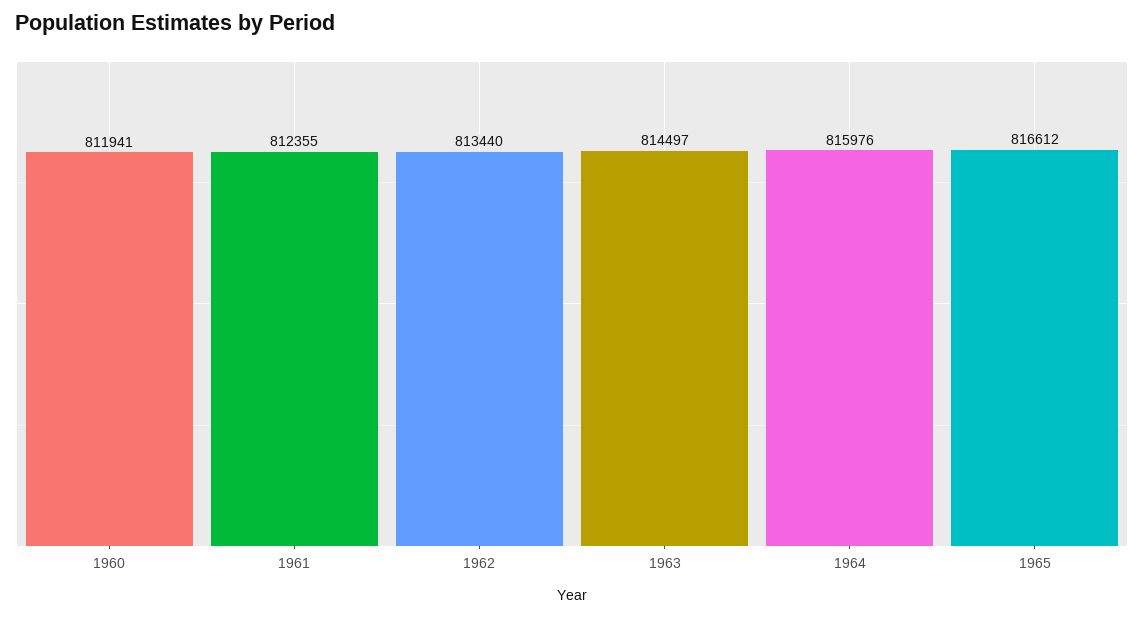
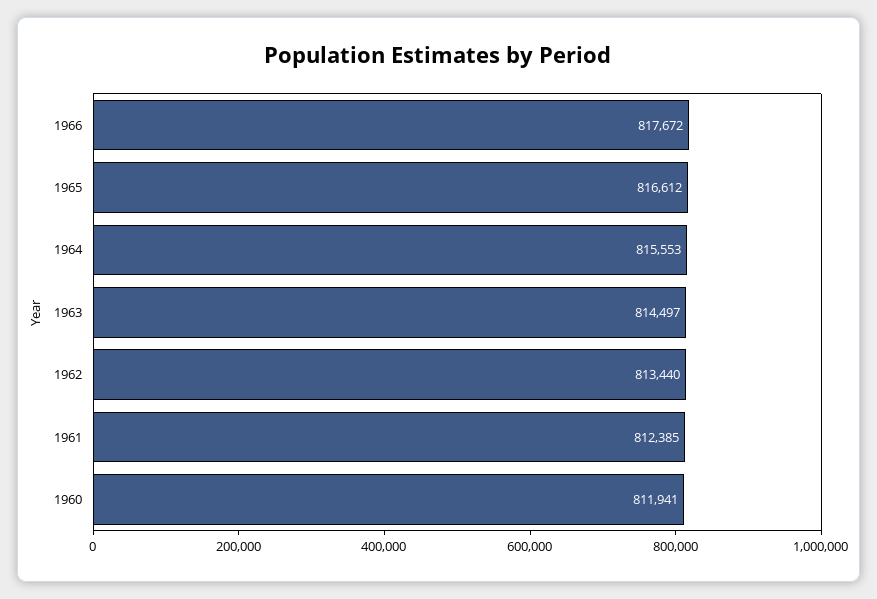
1961: 812355 -> 812385
1964: 815976 -> 815553
1966: none -> 817672

